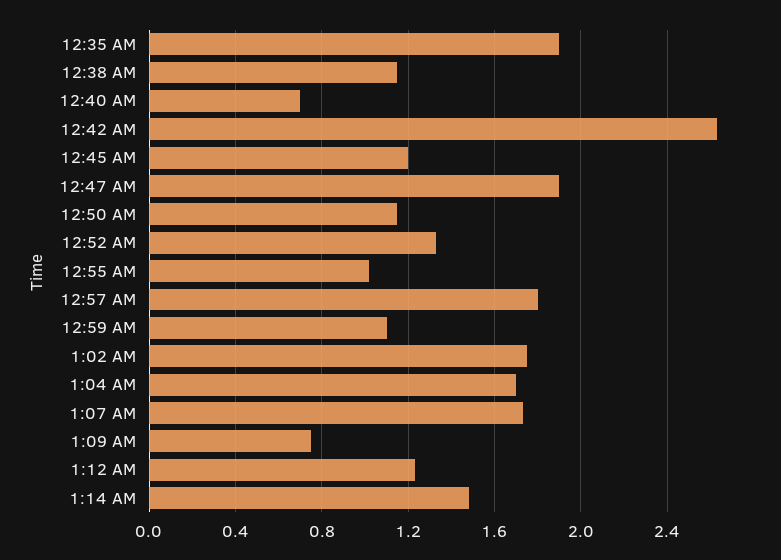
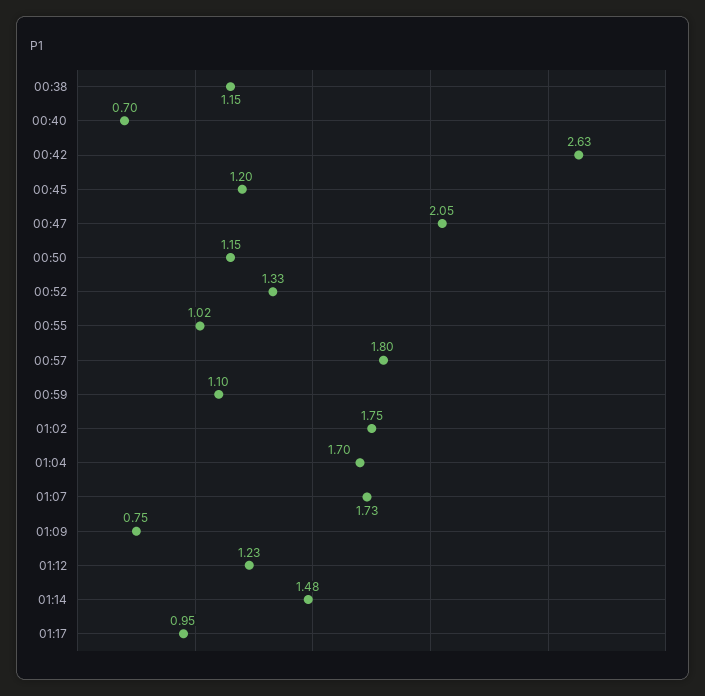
12:35 AM: 1.9 -> none
12:47 AM: 1.9 -> 2.05
01:17: none -> 0.95

